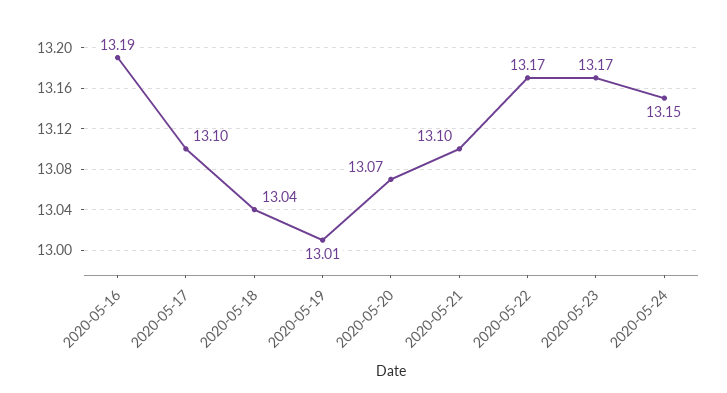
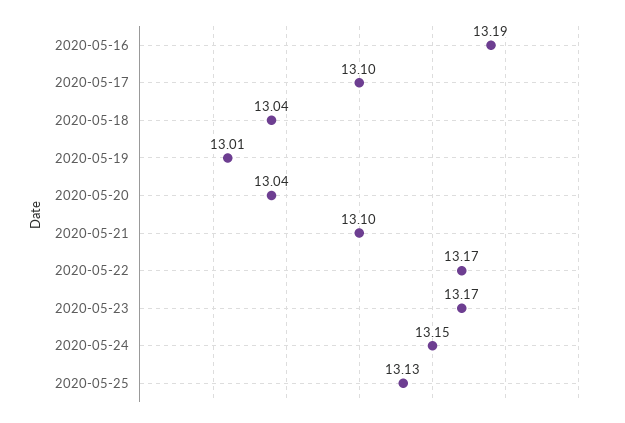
2020-05-20: 13.07 -> 13.04
2020-05-25: none -> 13.13

